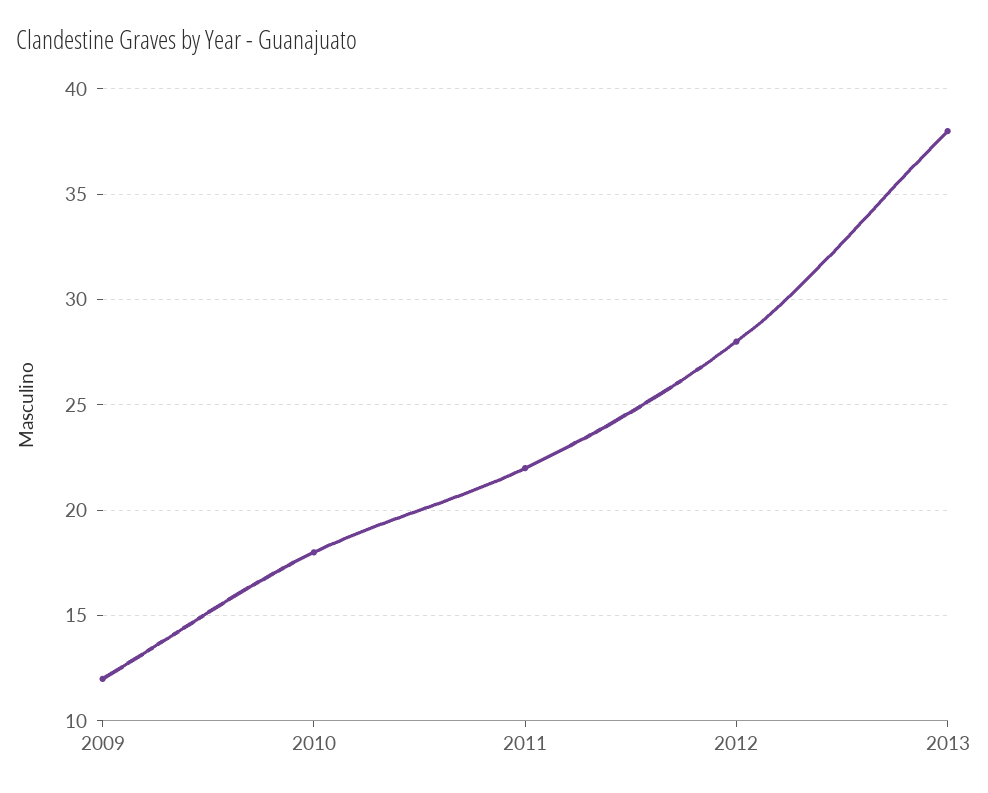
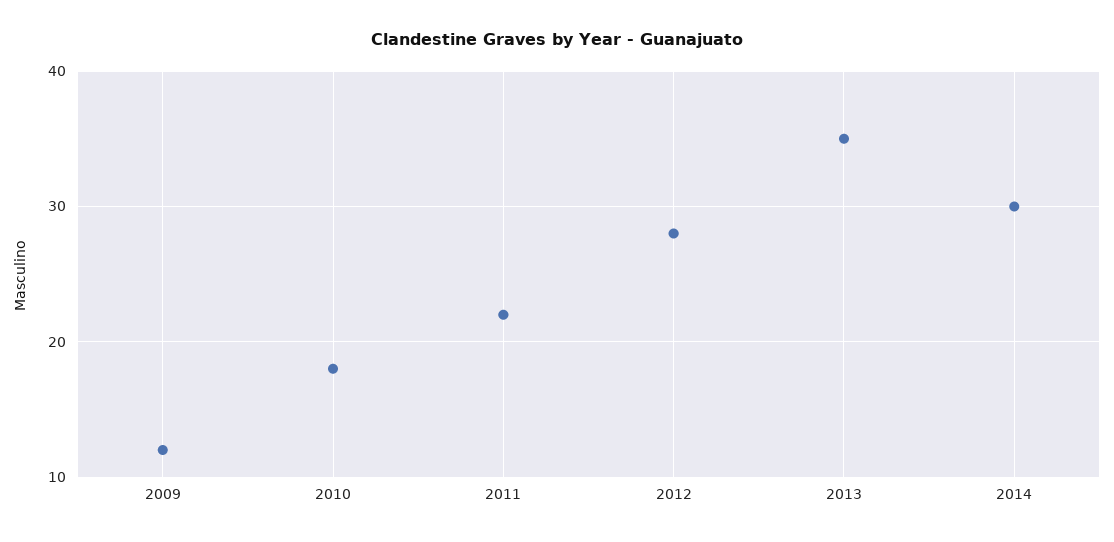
2013: 38 -> 35
2014: none -> 30

